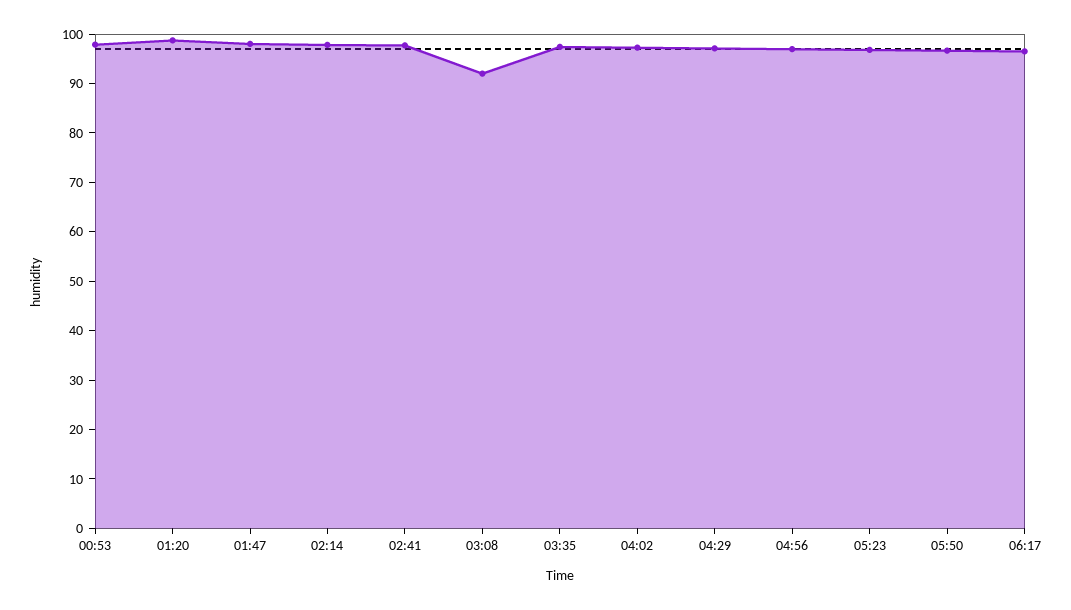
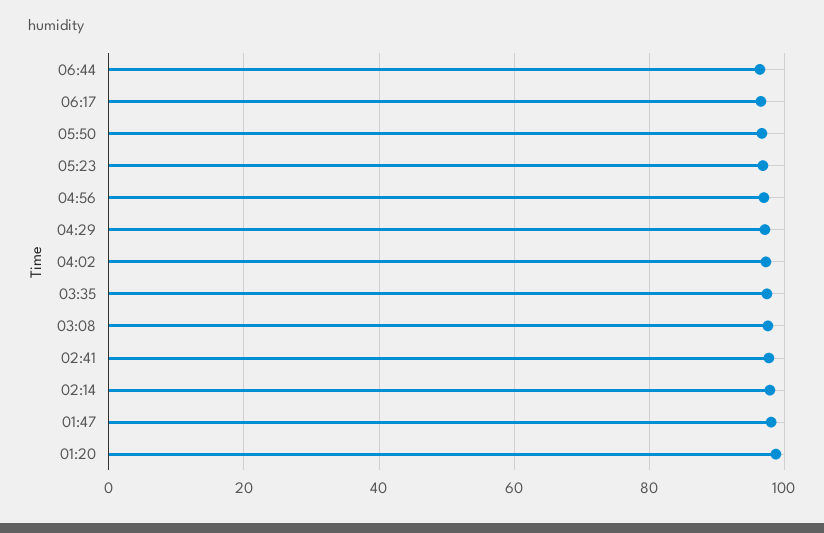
00:53: 98 -> none
03:08: 92 -> 98
06:44: none -> 96

